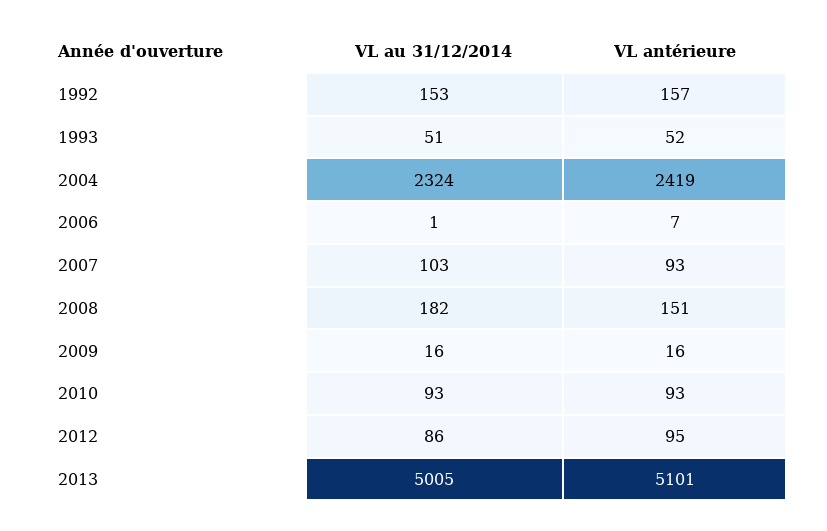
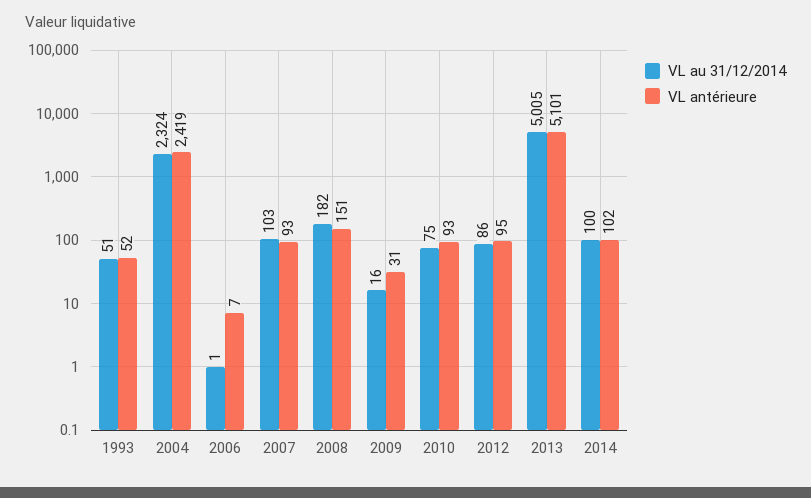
VL au 31/12/2014, 1992: 153 -> none
VL antérieure, 1992: 157 -> none
VL antérieure, 2009: 16 -> 31
VL au 31/12/2014, 2010: 93 -> 75
VL au 31/12/2014, 2014: none -> 100
VL antérieure, 2014: none -> 102

